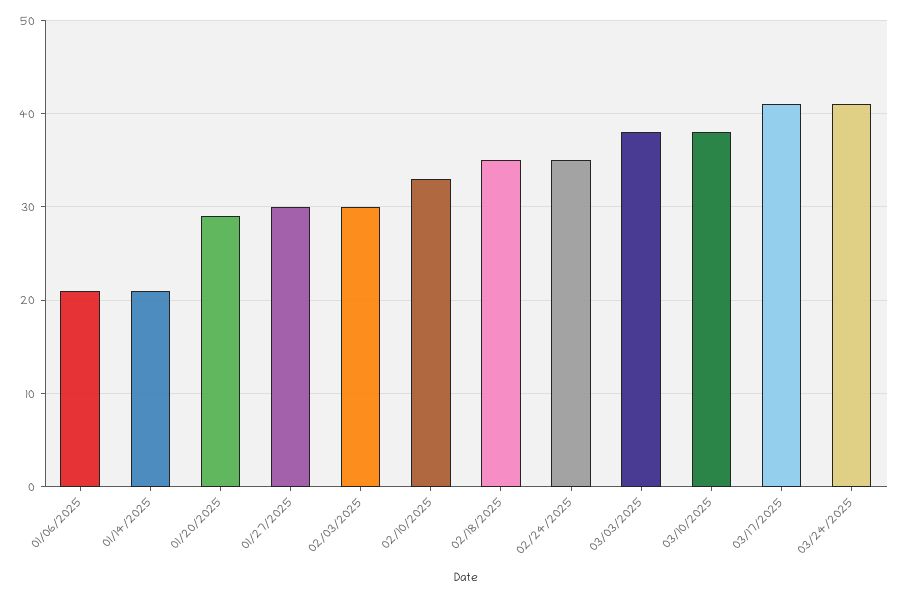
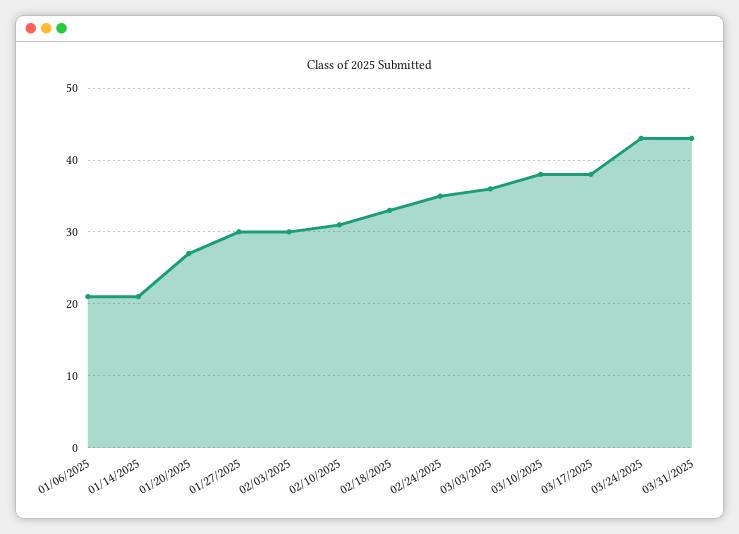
01/20/2025: 29 -> 27
02/10/2025: 33 -> 31
02/18/2025: 35 -> 33
03/03/2025: 38 -> 36
03/17/2025: 41 -> 38
03/24/2025: 41 -> 43
03/31/2025: none -> 43

